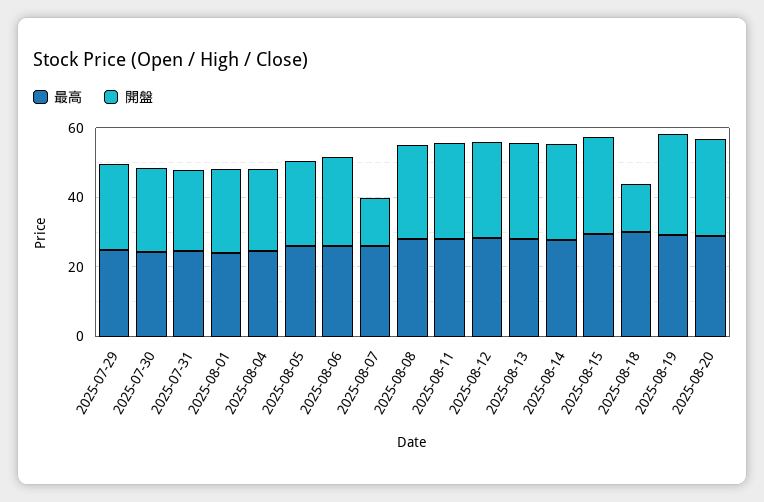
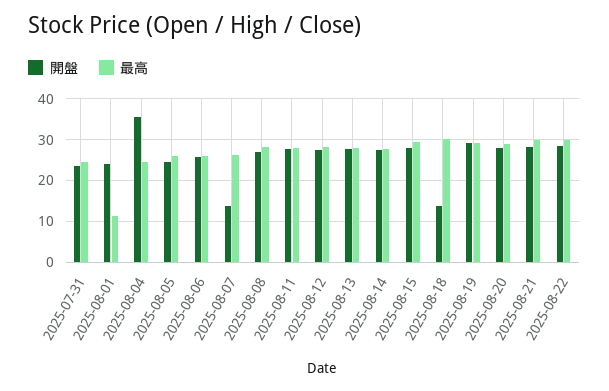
最高, 2025-07-29: 25 -> none
開盤, 2025-07-29: 25 -> none
最高, 2025-07-30: 25 -> none
開盤, 2025-07-30: 25 -> none
最高, 2025-08-01: 25 -> 12
開盤, 2025-08-04: 25 -> 36
開盤, 2025-08-21: none -> 28
最高, 2025-08-21: none -> 30
開盤, 2025-08-22: none -> 28
最高, 2025-08-22: none -> 30

